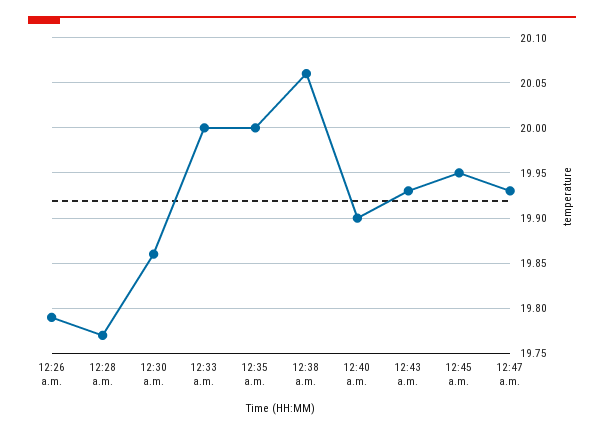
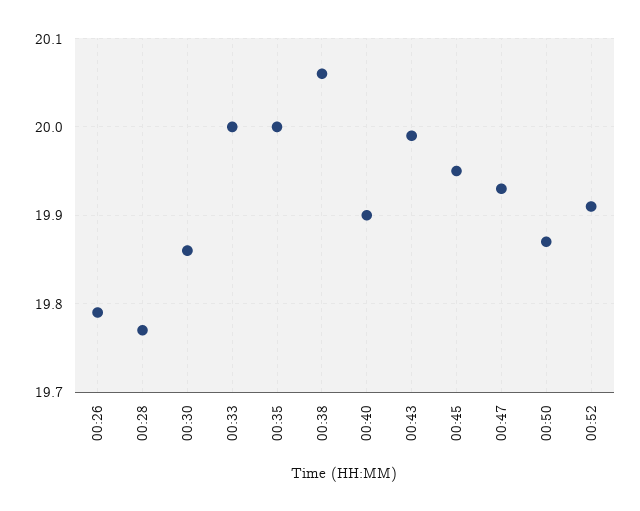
12:43 a.m.: 19.93 -> 19.99
00:50: none -> 19.87
00:52: none -> 19.91

